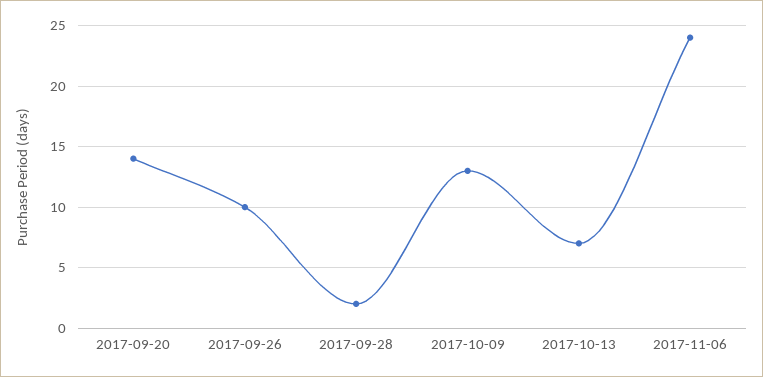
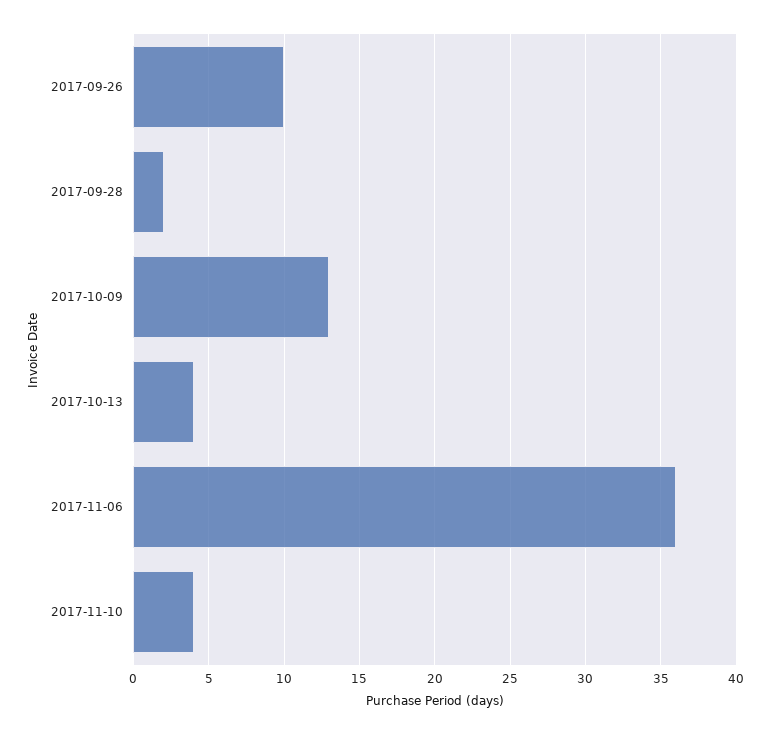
2017-09-20: 14 -> none
2017-10-13: 7 -> 4
2017-11-06: 24 -> 36
2017-11-10: none -> 4

